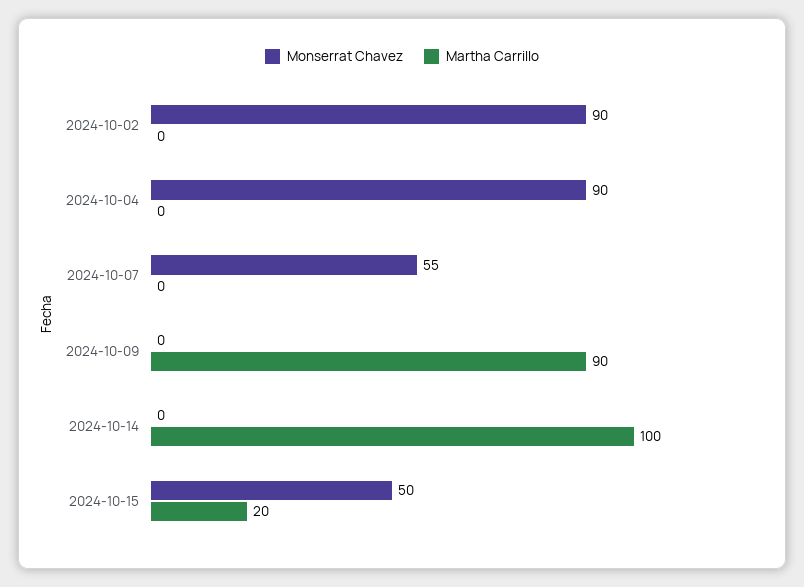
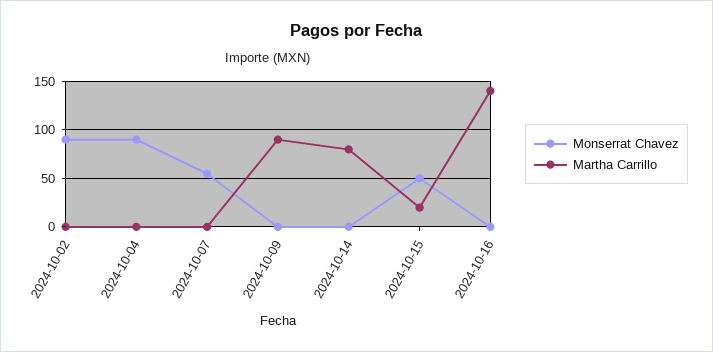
Martha Carrillo, 2024-10-14: 100 -> 80
Monserrat Chavez, 2024-10-16: none -> 0
Martha Carrillo, 2024-10-16: none -> 140

